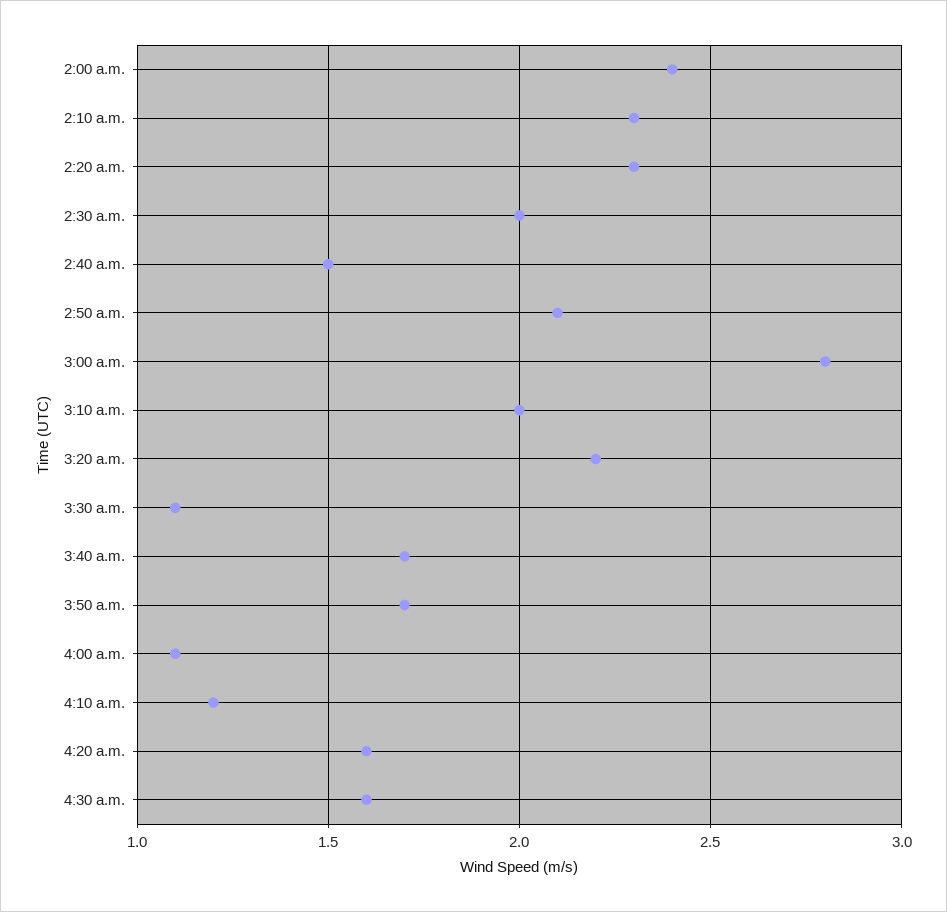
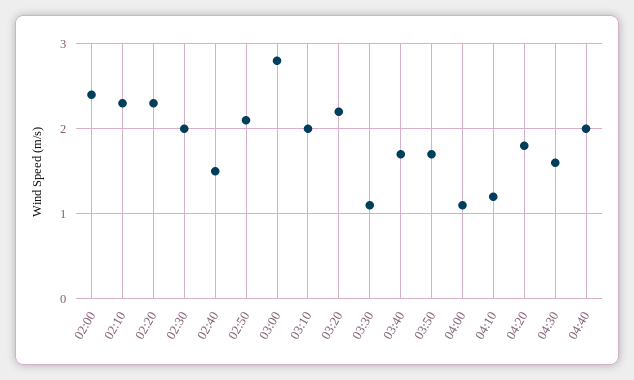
4:20 a.m.: 1.6 -> 1.8
04:40: none -> 2

